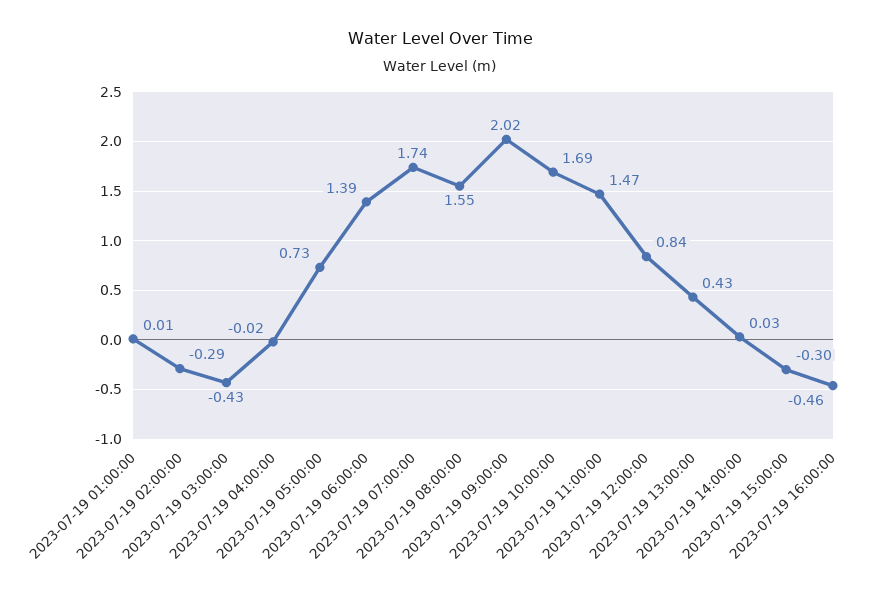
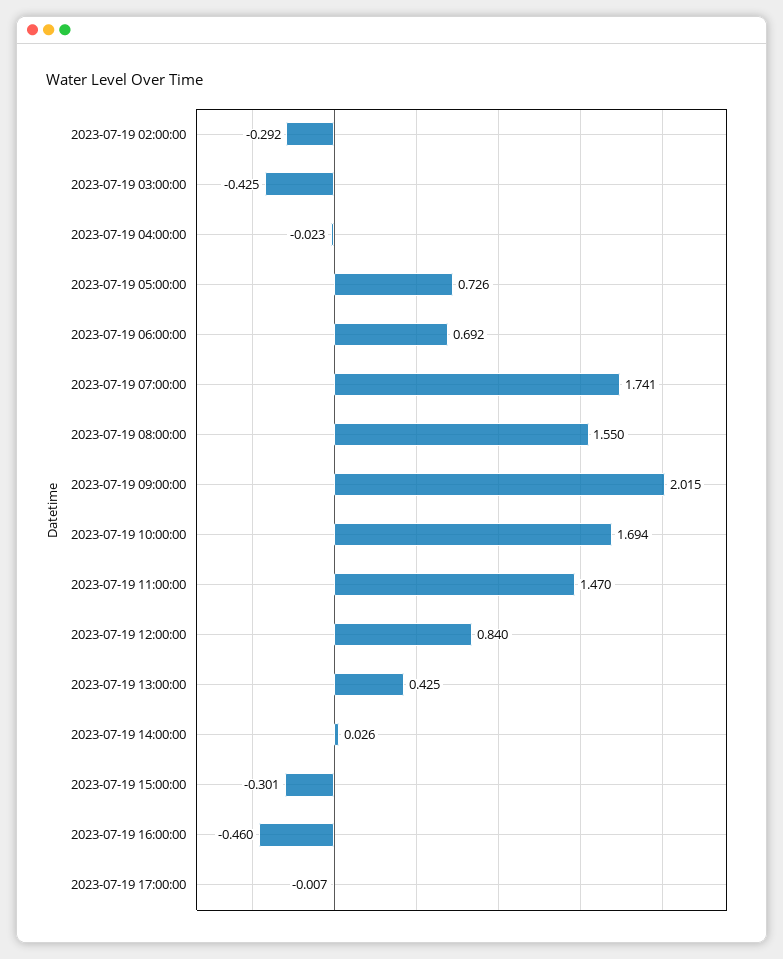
2023-07-19 01:00:00: 0.01 -> none
2023-07-19 06:00:00: 1.39 -> 0.692
2023-07-19 17:00:00: none -> -0.007

